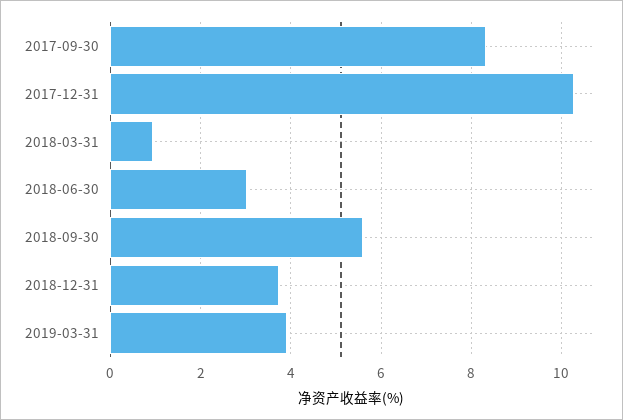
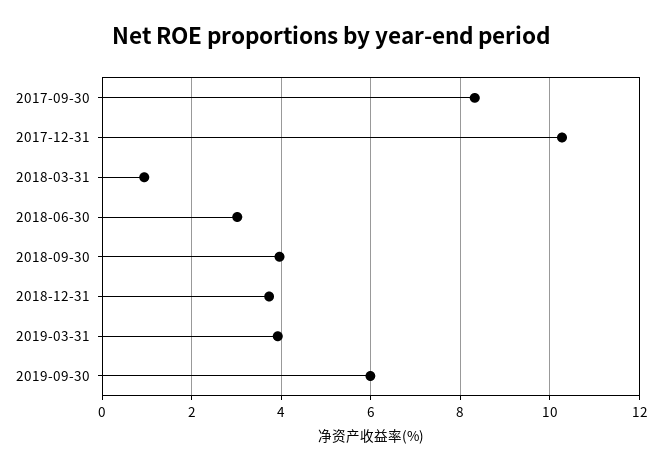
2018-09-30: 5.6 -> 4
2019-09-30: none -> 6

